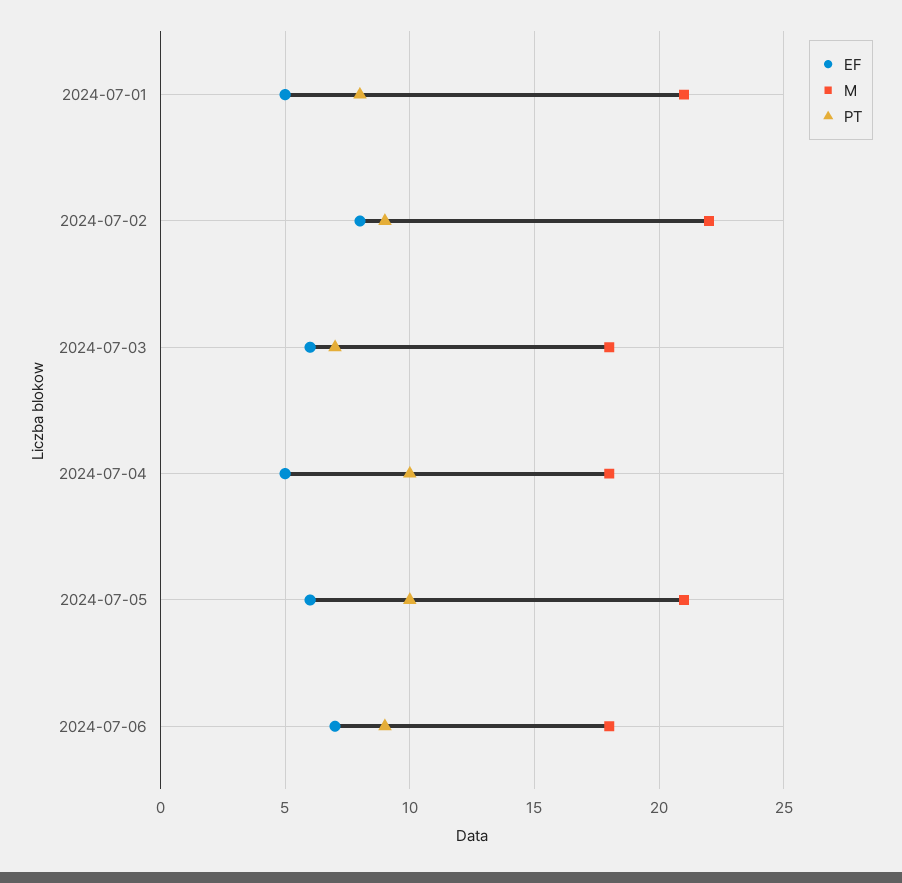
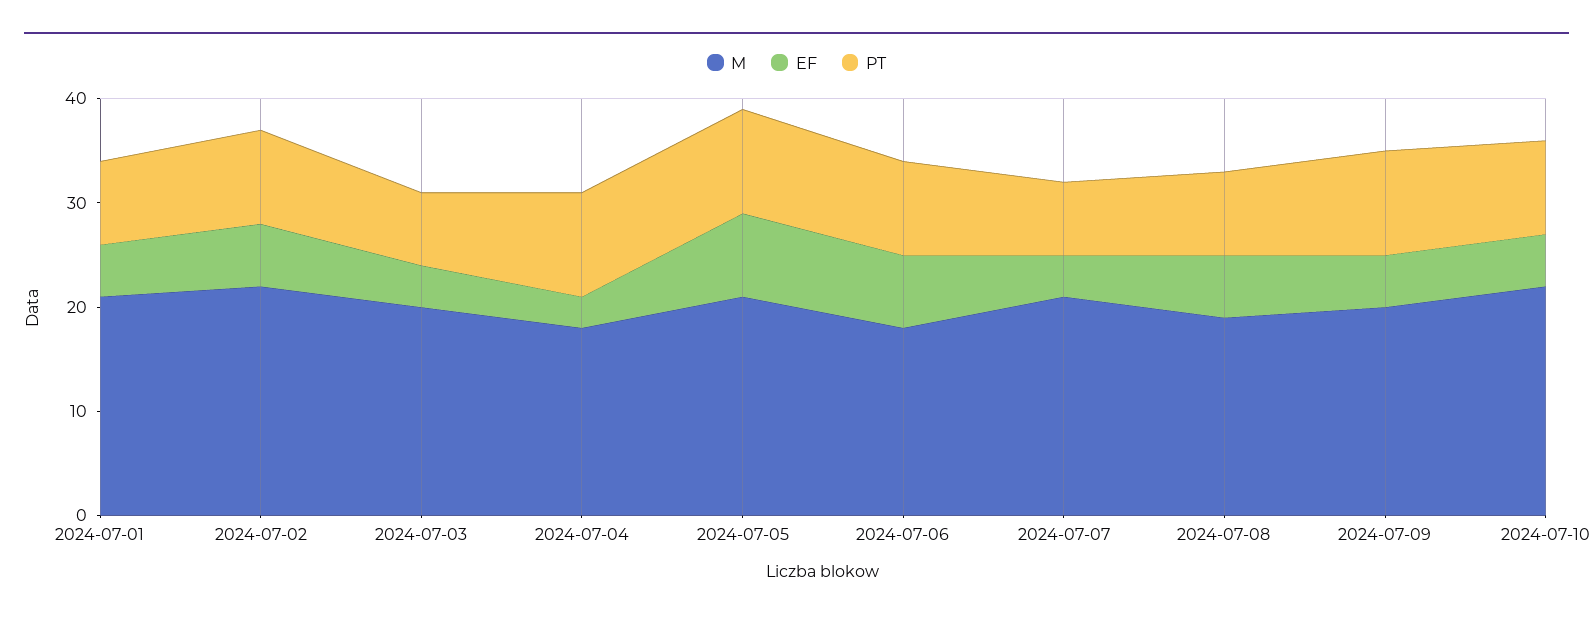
EF, 2024-07-02: 8 -> 6
EF, 2024-07-03: 6 -> 4
M, 2024-07-03: 18 -> 20
EF, 2024-07-04: 5 -> 3
EF, 2024-07-05: 6 -> 8
M, 2024-07-07: none -> 21
EF, 2024-07-07: none -> 4
PT, 2024-07-07: none -> 7
M, 2024-07-08: none -> 19
EF, 2024-07-08: none -> 6
PT, 2024-07-08: none -> 8
M, 2024-07-09: none -> 20
EF, 2024-07-09: none -> 5
PT, 2024-07-09: none -> 10
M, 2024-07-10: none -> 22
EF, 2024-07-10: none -> 5
PT, 2024-07-10: none -> 9

